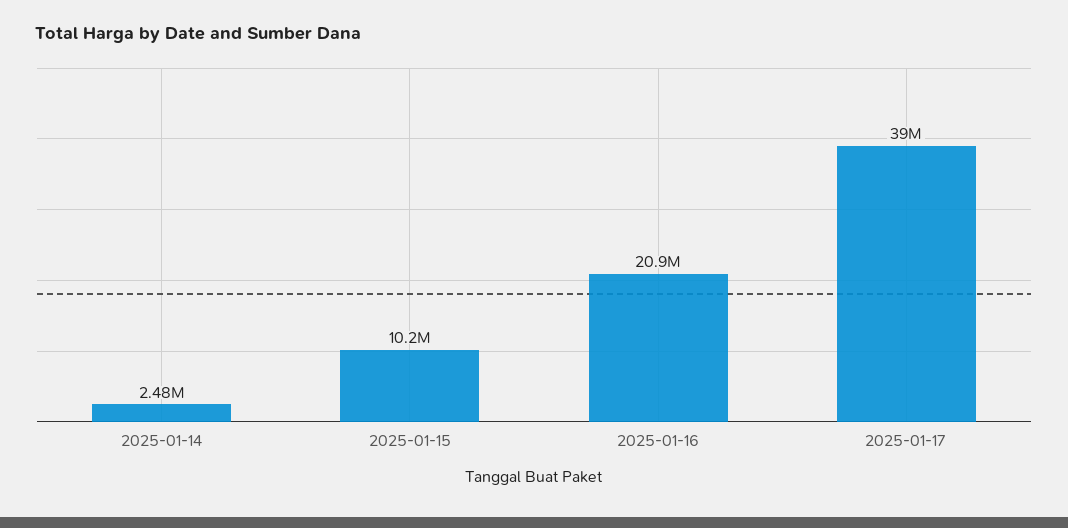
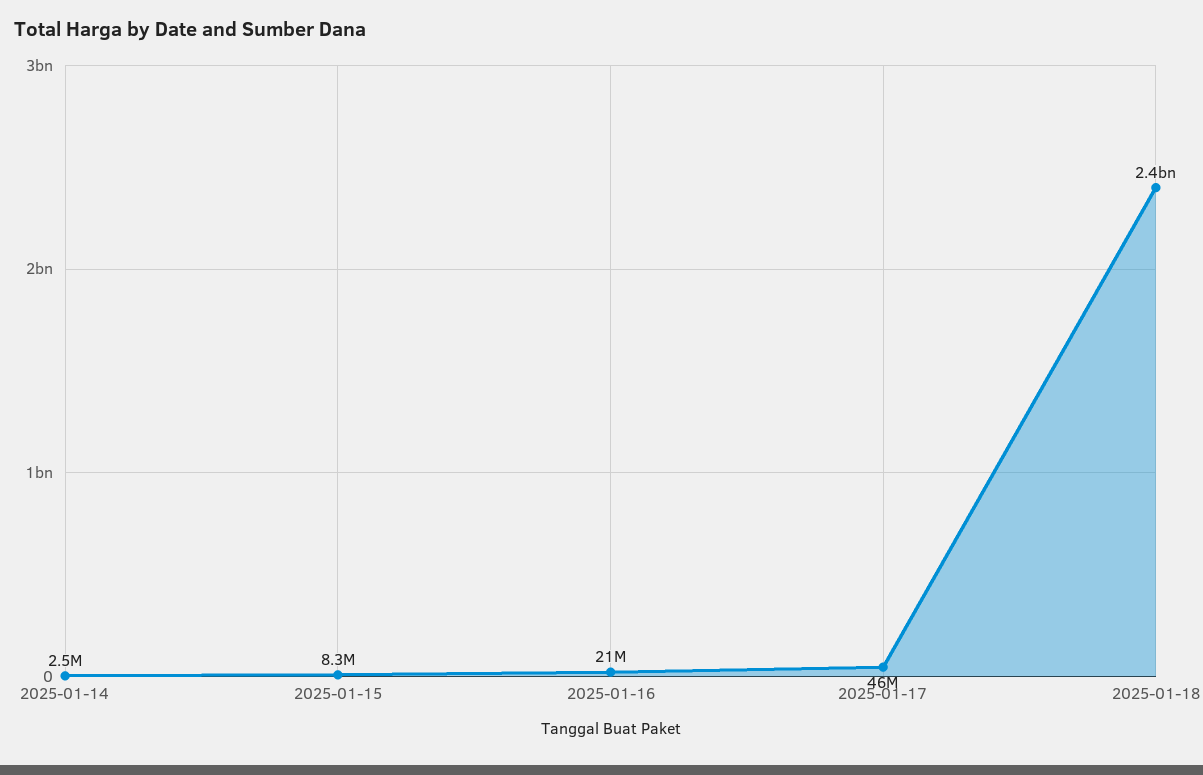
2025-01-15: 10200000 -> 8300000
2025-01-17: 39000000 -> 46000000
2025-01-18: none -> 2400000000

